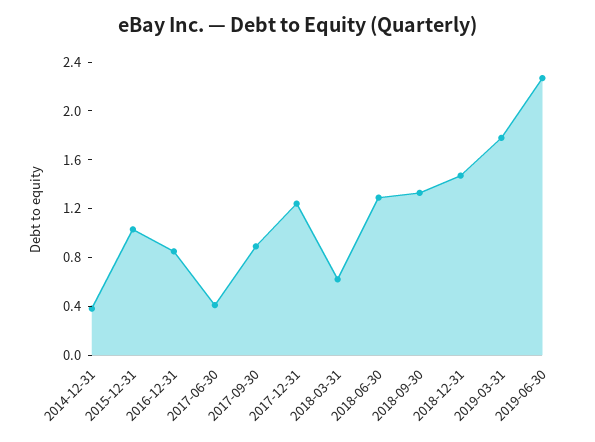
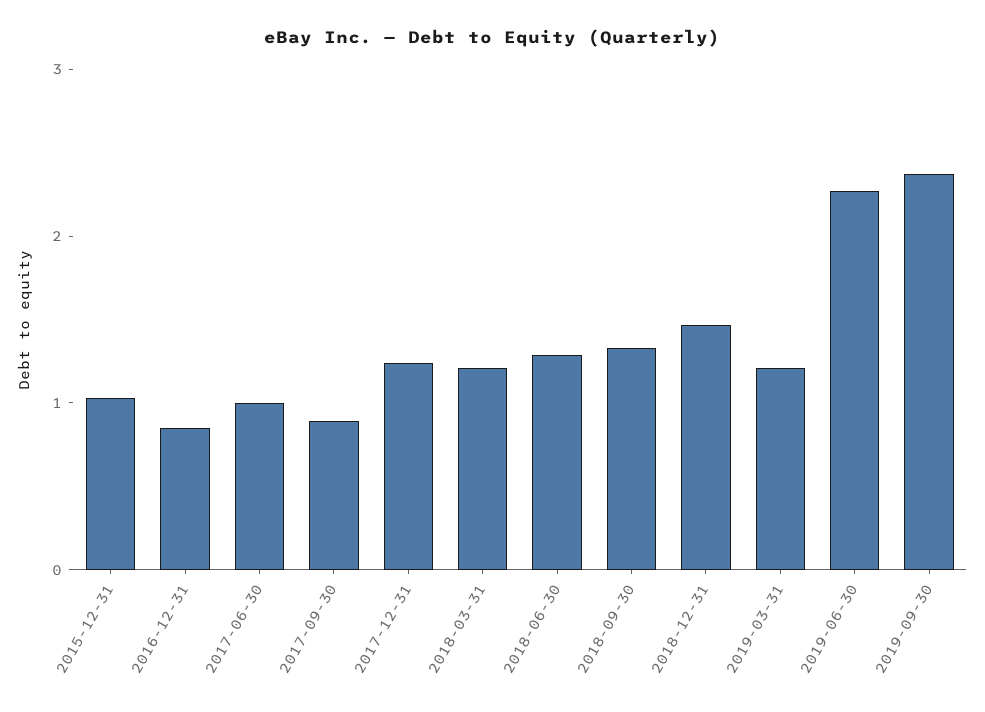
2014-12-31: 0.4 -> none
2017-06-30: 0.4 -> 1
2018-03-31: 0.6 -> 1.2
2019-03-31: 1.8 -> 1.2
2019-09-30: none -> 2.4

